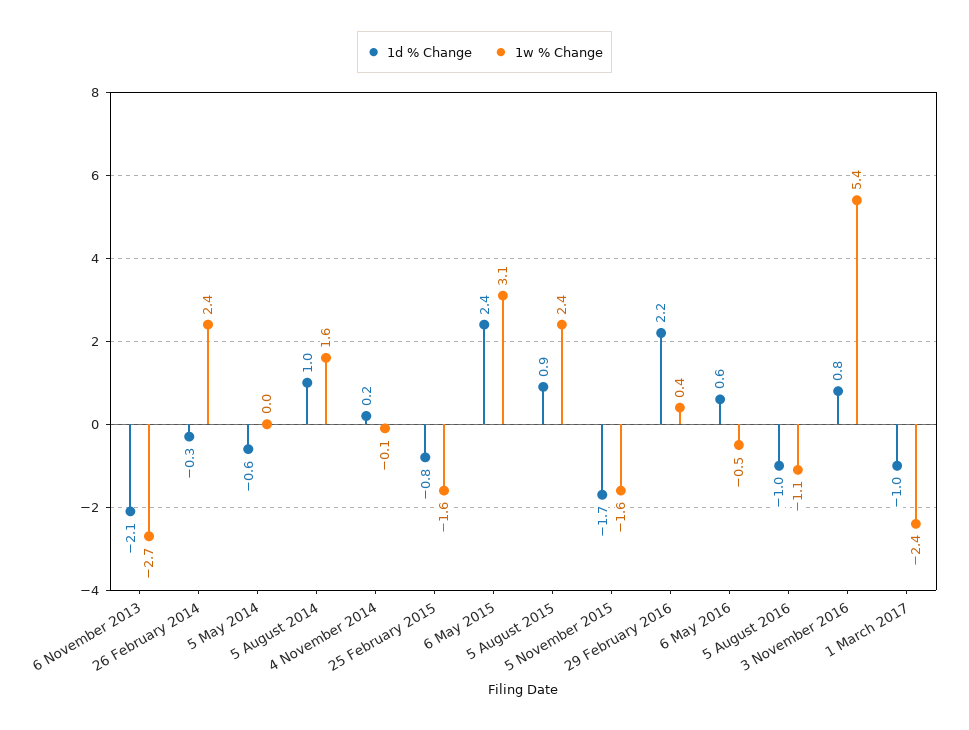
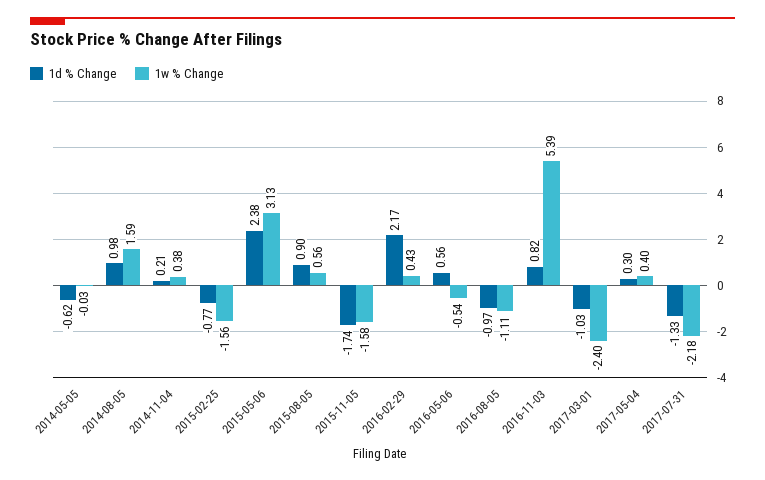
1d % Change, 6 November 2013: -2.1 -> none
1w % Change, 6 November 2013: -2.7 -> none
1d % Change, 26 February 2014: -0.3 -> none
1w % Change, 26 February 2014: 2.4 -> none
1w % Change, 4 November 2014: -0.1 -> 0.38
1w % Change, 5 August 2015: 2.4 -> 0.56
1d % Change, 2017-05-04: none -> 0.3
1w % Change, 2017-05-04: none -> 0.4
1d % Change, 2017-07-31: none -> -1.33
1w % Change, 2017-07-31: none -> -2.18

